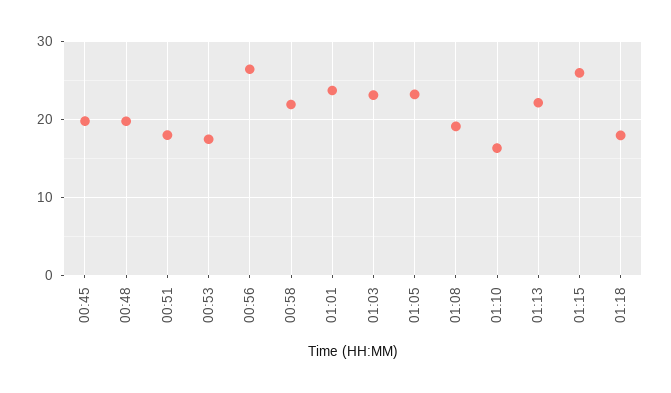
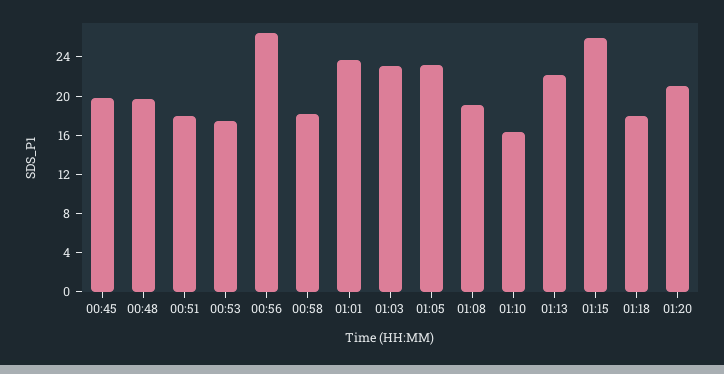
00:58: 22 -> 18
01:20: none -> 21

